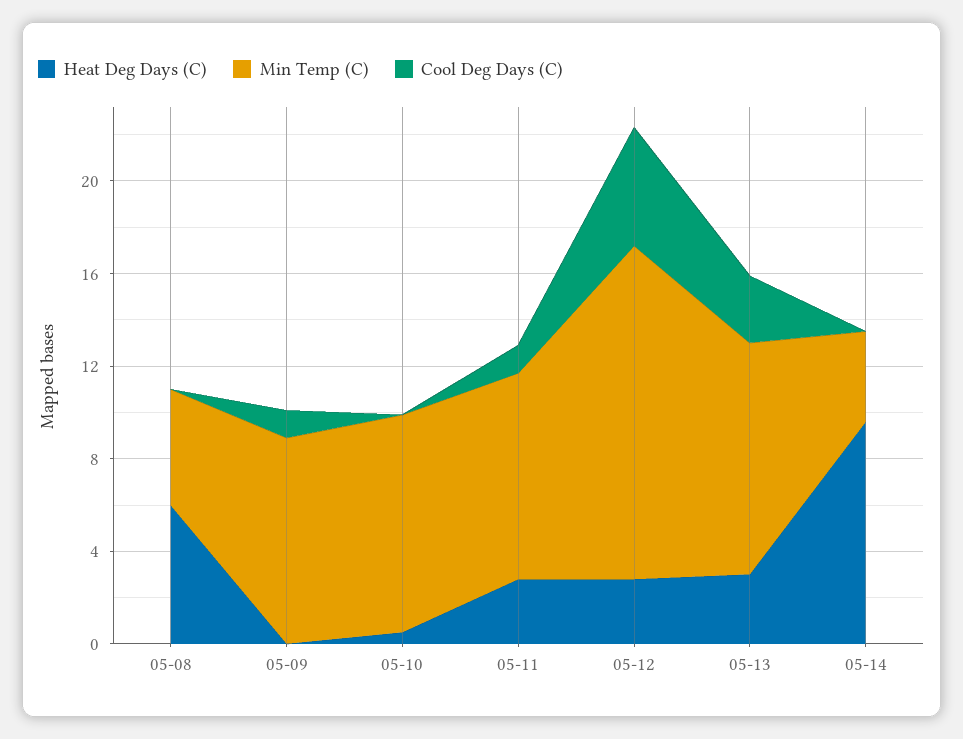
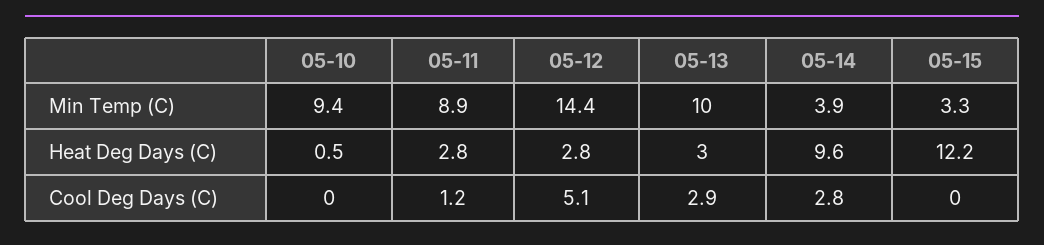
Heat Deg Days (C), 05-08: 6 -> none
Min Temp (C), 05-08: 5 -> none
Cool Deg Days (C), 05-08: 0 -> none
Heat Deg Days (C), 05-09: 0 -> none
Min Temp (C), 05-09: 9 -> none
Cool Deg Days (C), 05-09: 1 -> none
Cool Deg Days (C), 05-14: 0 -> 2.8
Min Temp (C), 05-15: none -> 3.3
Heat Deg Days (C), 05-15: none -> 12.2
Cool Deg Days (C), 05-15: none -> 0

